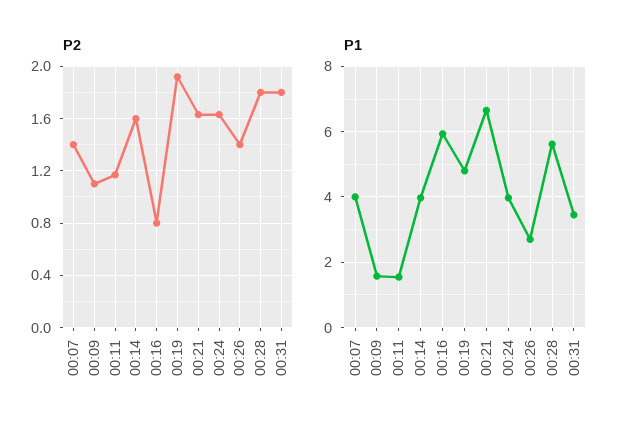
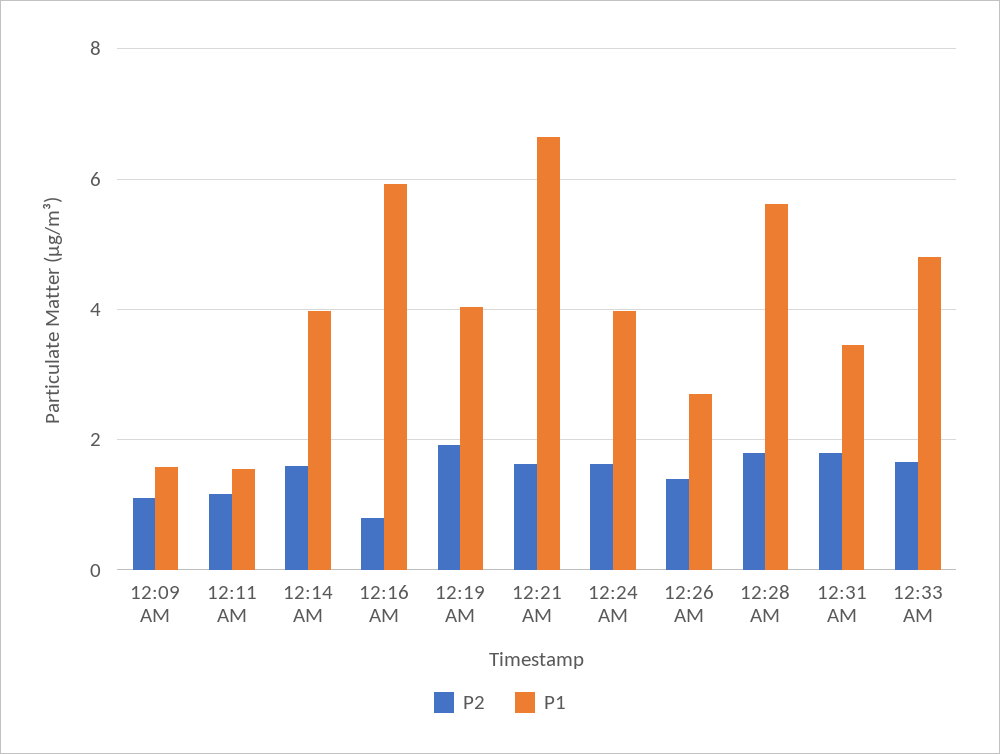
P2, 00:07: 1.4 -> none
P1, 00:07: 4 -> none
P1, 00:19: 4.8 -> 4
P2, 12:33 AM: none -> 1.6
P1, 12:33 AM: none -> 4.8

